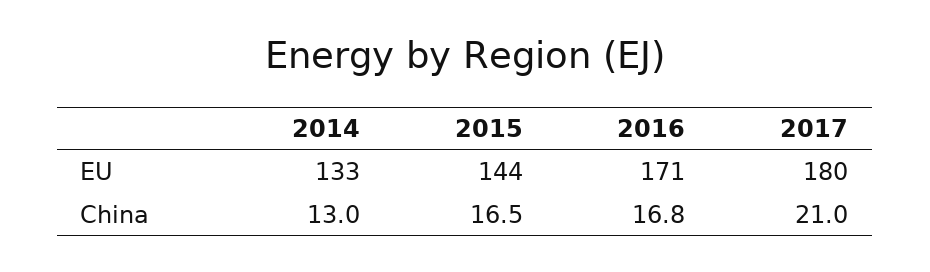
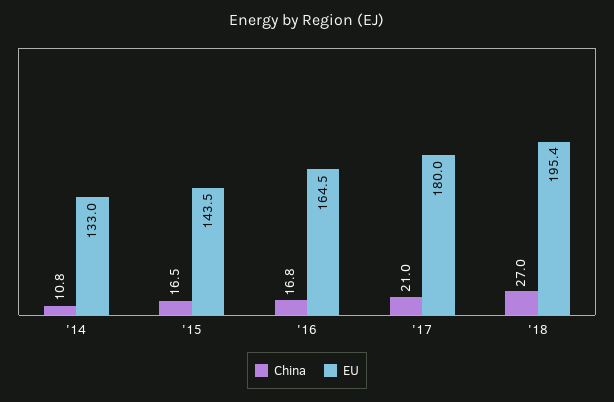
EU, 2016: 171 -> 164.5
China, 2014: 13 -> 10.8
China, '18: none -> 27
EU, '18: none -> 195.4

